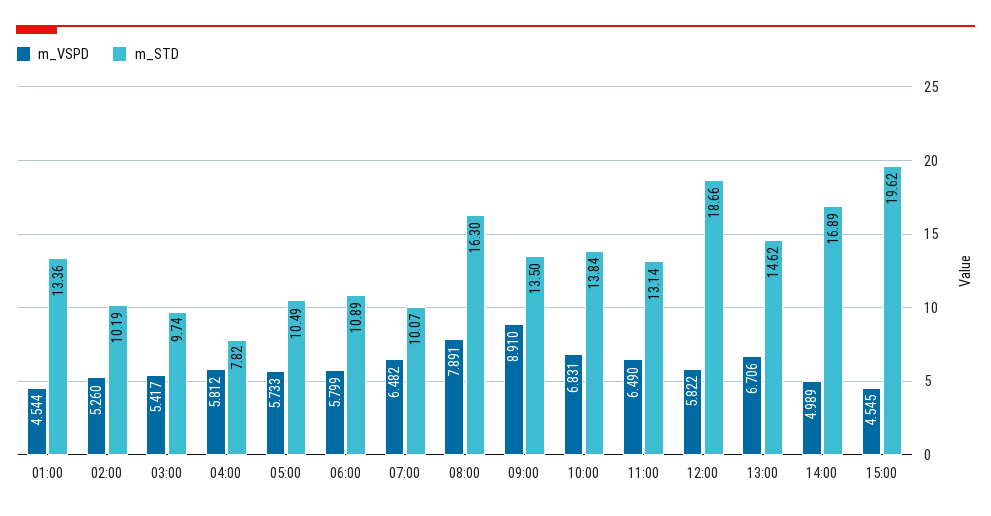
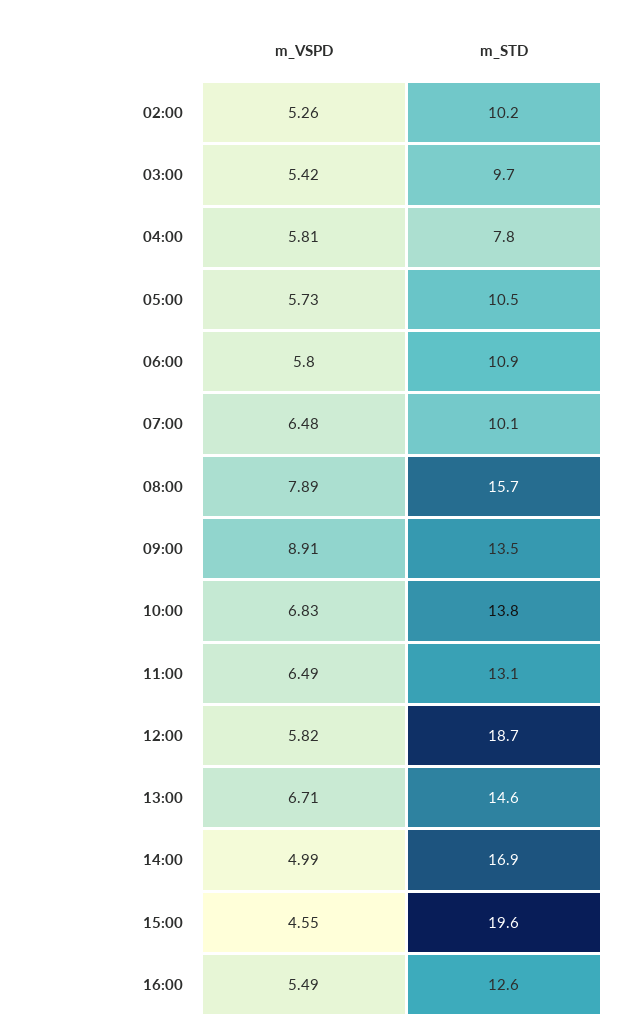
m_VSPD, 01:00: 4.544 -> none
m_STD, 01:00: 13.36 -> none
m_STD, 08:00: 16.3 -> 15.7
m_VSPD, 16:00: none -> 5.49
m_STD, 16:00: none -> 12.6

